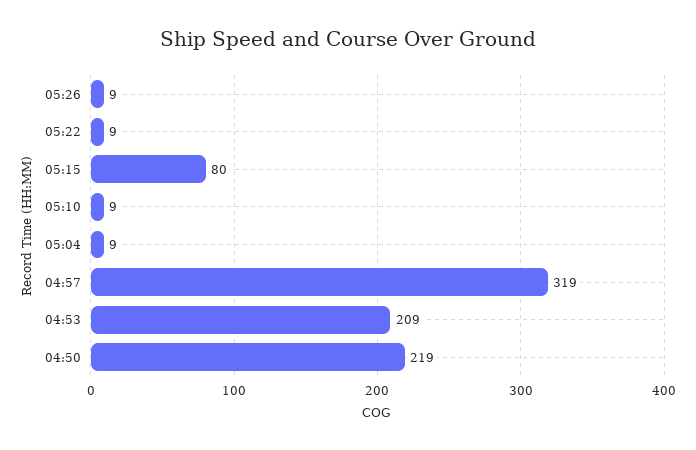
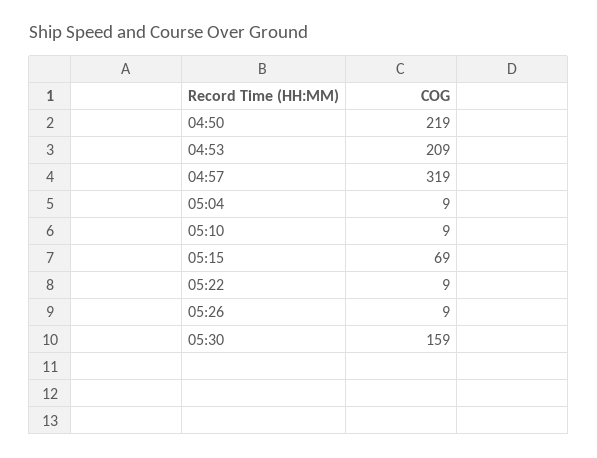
05:15: 80 -> 69
05:30: none -> 159

